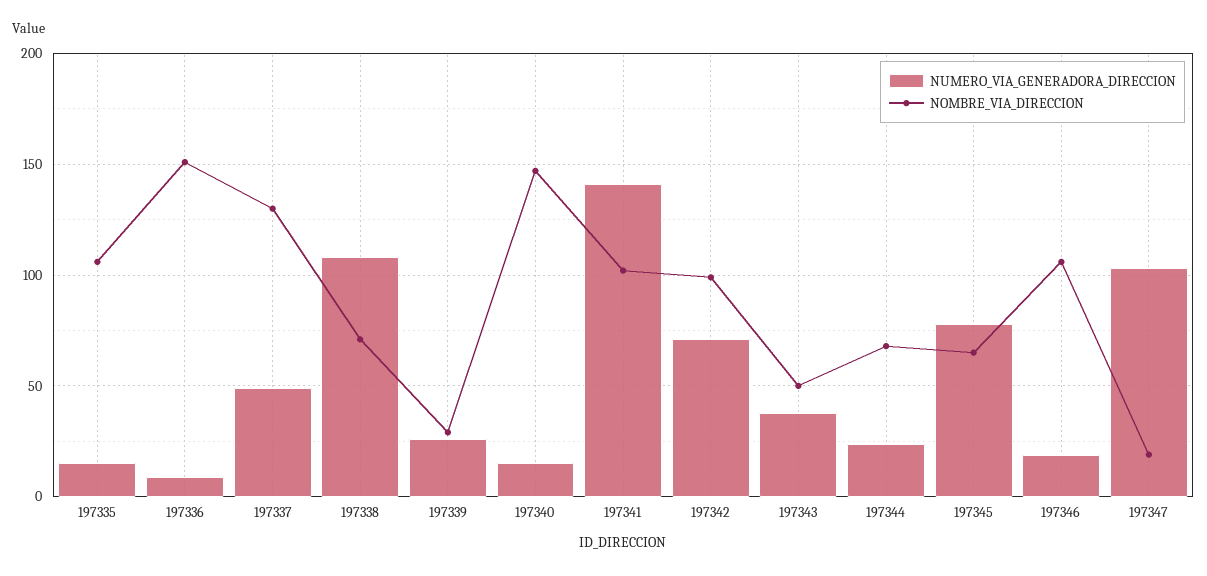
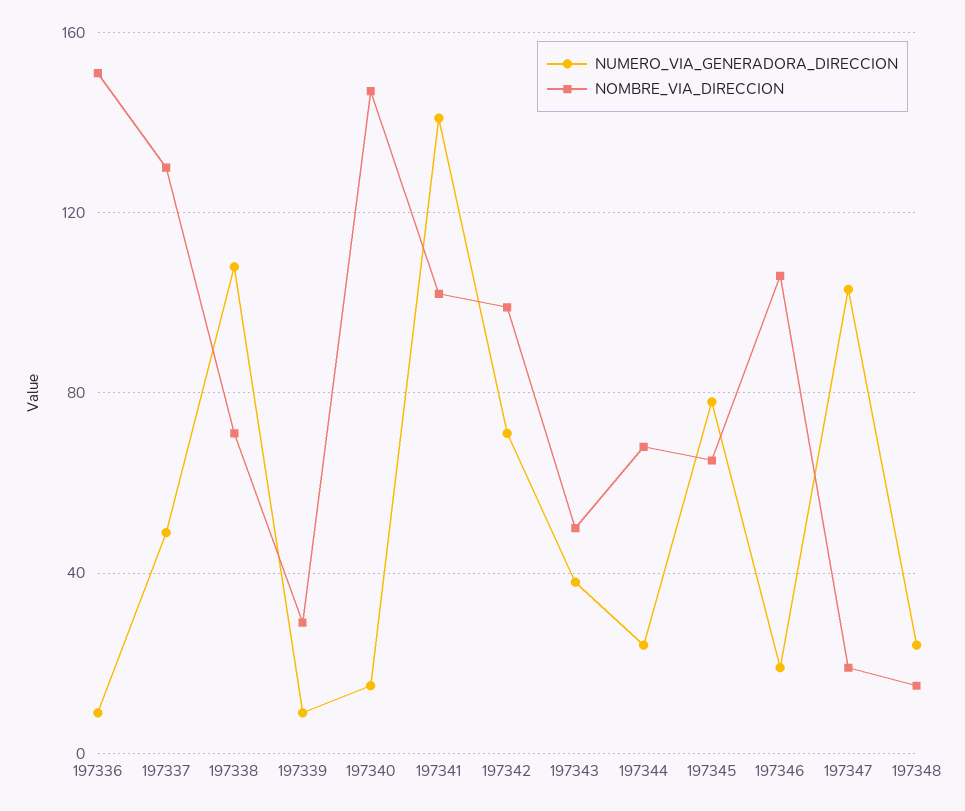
NUMERO_VIA_GENERADORA_DIRECCION, 197335: 15 -> none
NOMBRE_VIA_DIRECCION, 197335: 105 -> none
NUMERO_VIA_GENERADORA_DIRECCION, 197339: 25 -> 10
NUMERO_VIA_GENERADORA_DIRECCION, 197348: none -> 25
NOMBRE_VIA_DIRECCION, 197348: none -> 15

